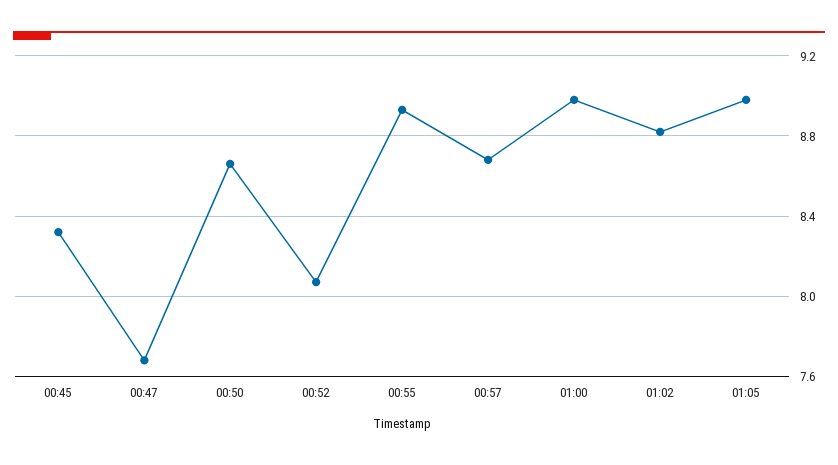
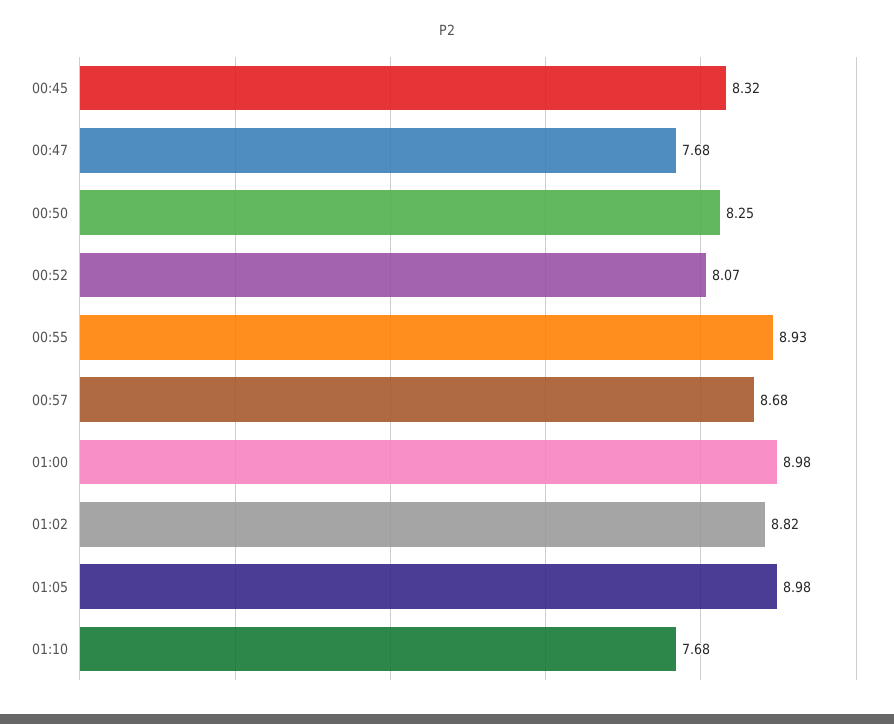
00:50: 8.65 -> 8.25
01:10: none -> 7.68

